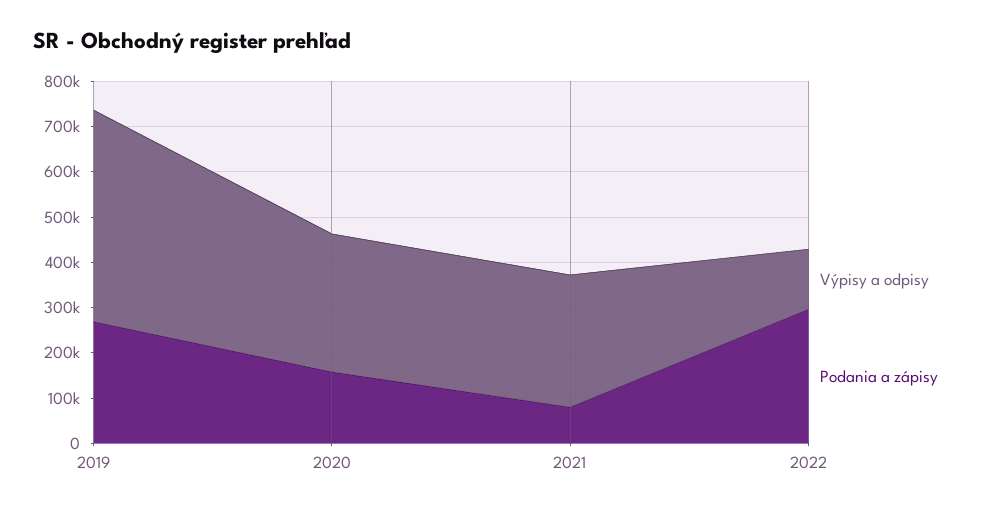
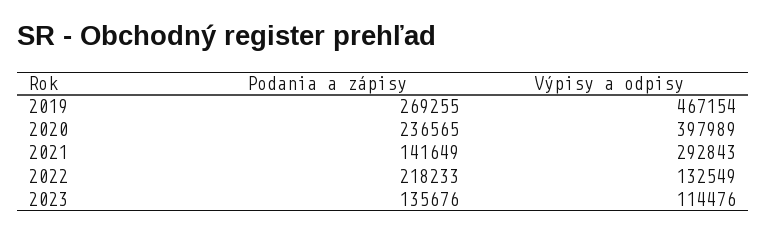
Výpisy a odpisy, 2020: 300000 -> 397989
Podania a zápisy, 2020: 160000 -> 236565
Podania a zápisy, 2021: 80000 -> 141649
Podania a zápisy, 2022: 300000 -> 218233
Podania a zápisy, 2023: none -> 135676
Výpisy a odpisy, 2023: none -> 114476

